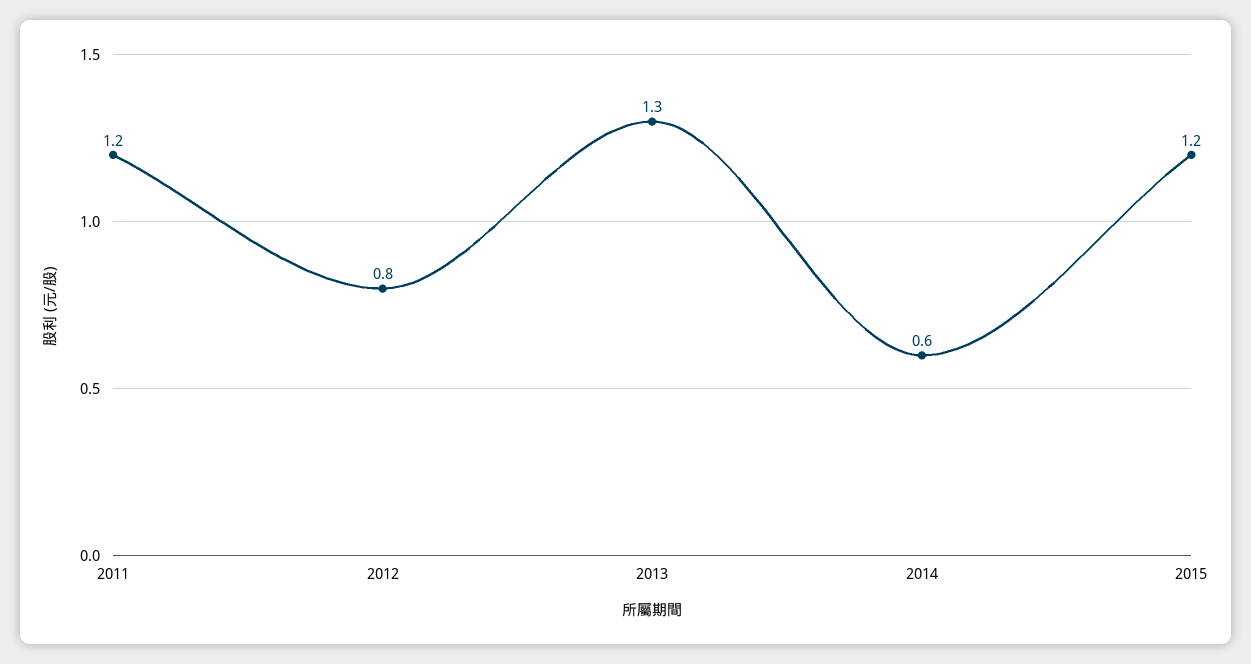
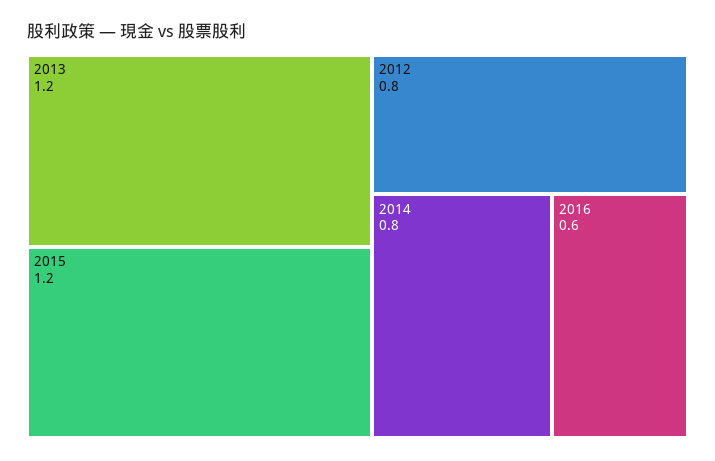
2011: 1.2 -> none
2013: 1.3 -> 1.2
2014: 0.6 -> 0.8
2016: none -> 0.6

